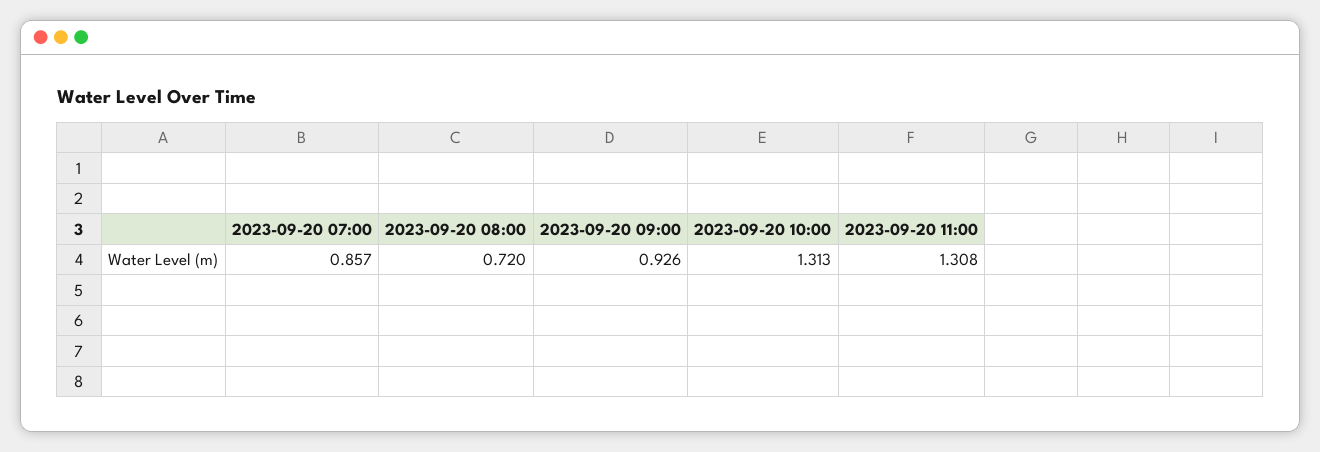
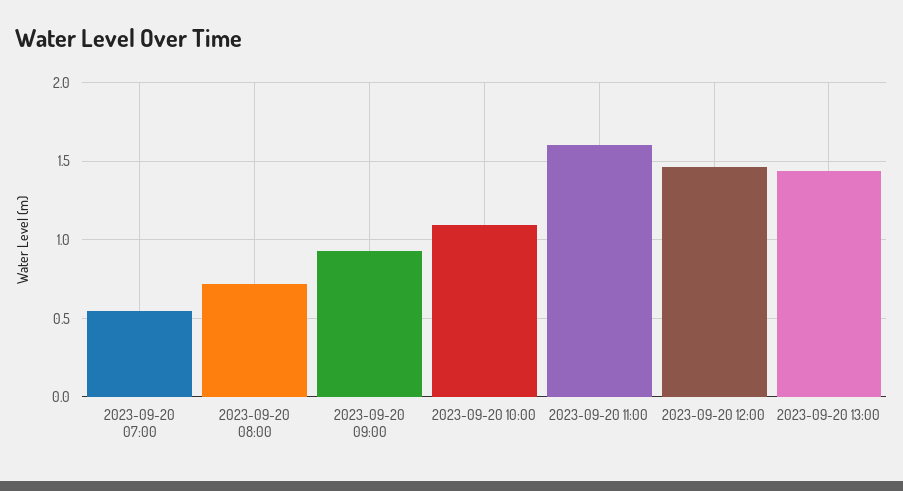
2023-09-20 07:00: 0.857 -> 0.55
2023-09-20 10:00: 1.313 -> 1.1
2023-09-20 11:00: 1.308 -> 1.6
2023-09-20 12:00: none -> 1.45
2023-09-20 13:00: none -> 1.45

